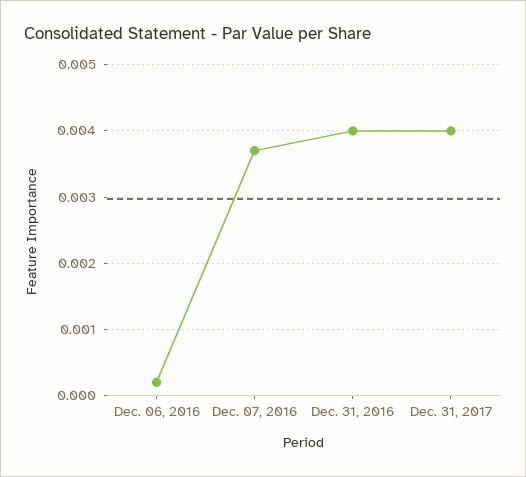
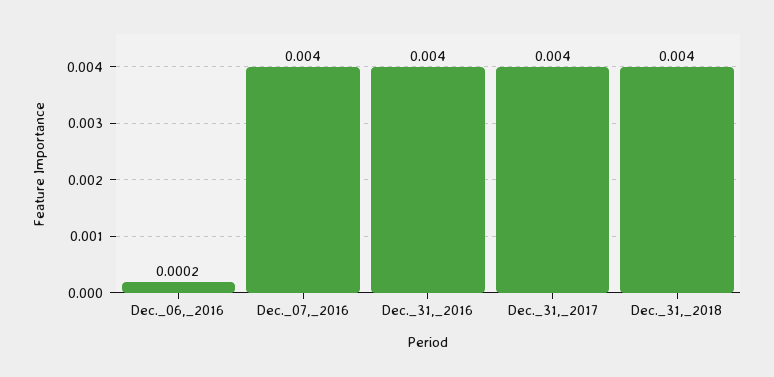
Dec. 07, 2016: 0.0037 -> 0.004
Dec._31,_2018: none -> 0.004

